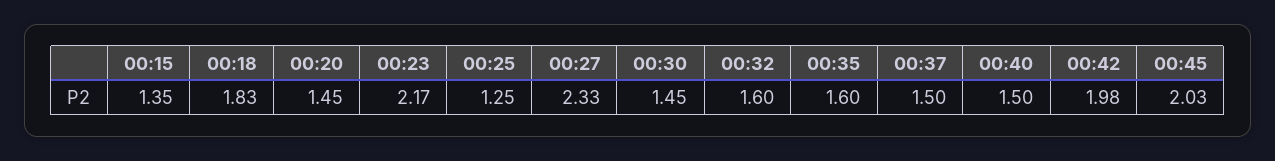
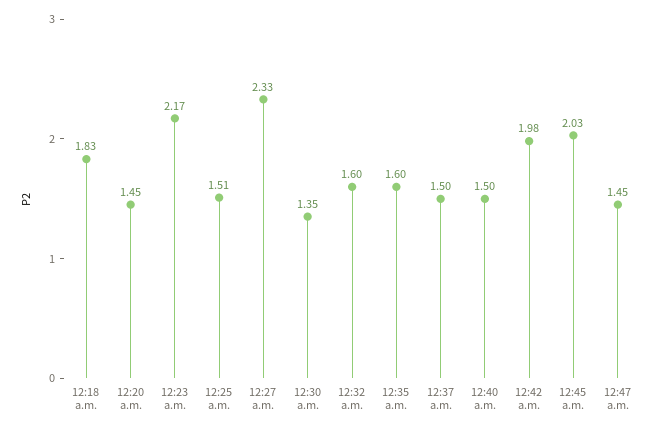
00:15: 1.35 -> none
00:25: 1.25 -> 1.51
00:30: 1.45 -> 1.35
12:47 a.m.: none -> 1.45

